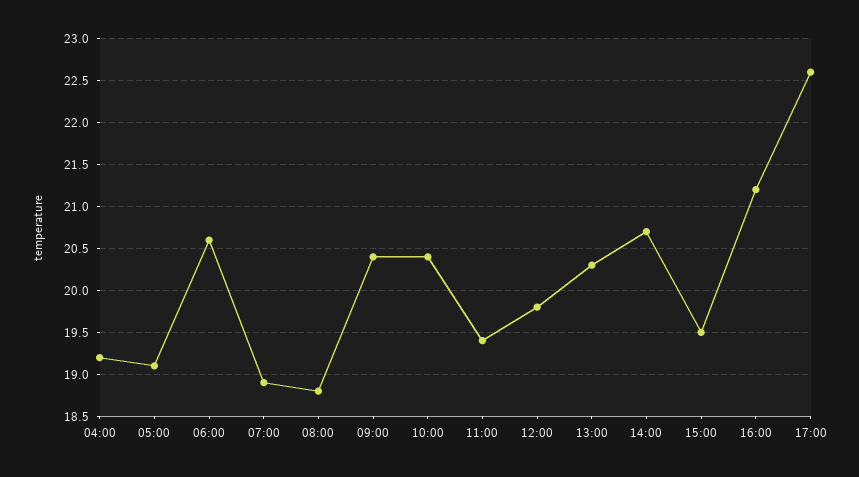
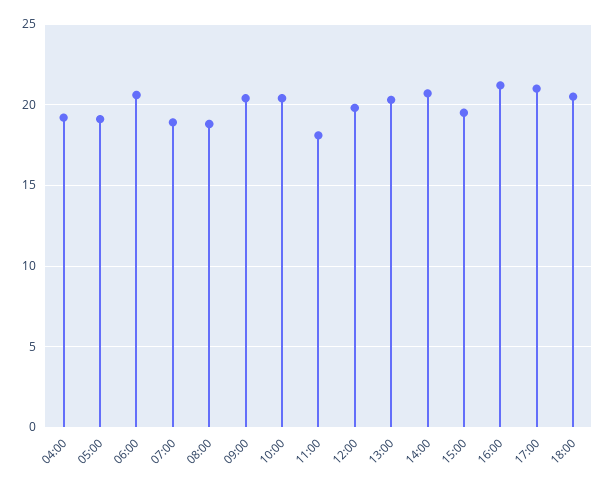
11:00: 19.4 -> 18
17:00: 22.6 -> 21
18:00: none -> 20.5

